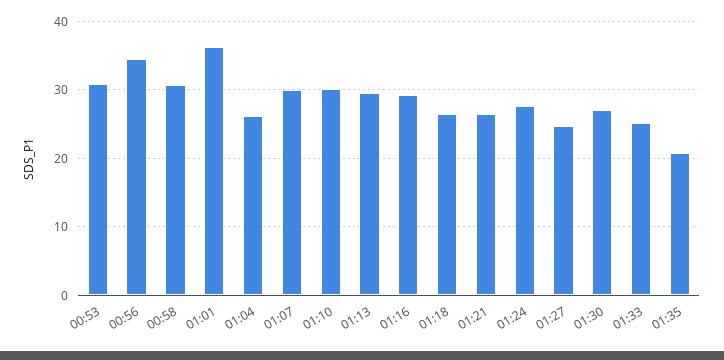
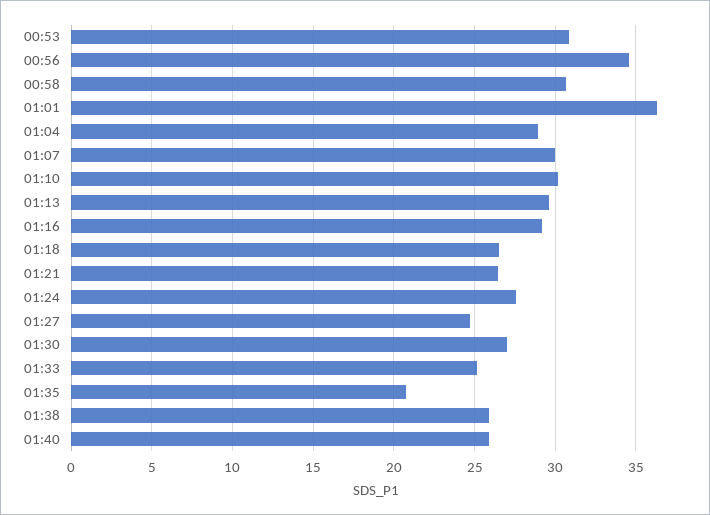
01:04: 26 -> 29
01:38: none -> 26
01:40: none -> 26

